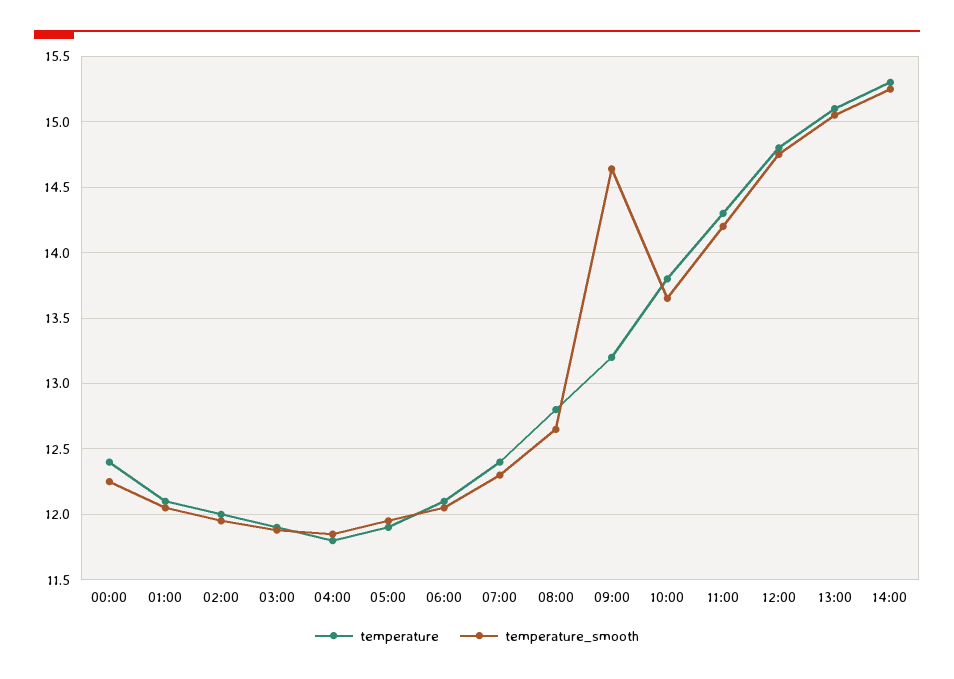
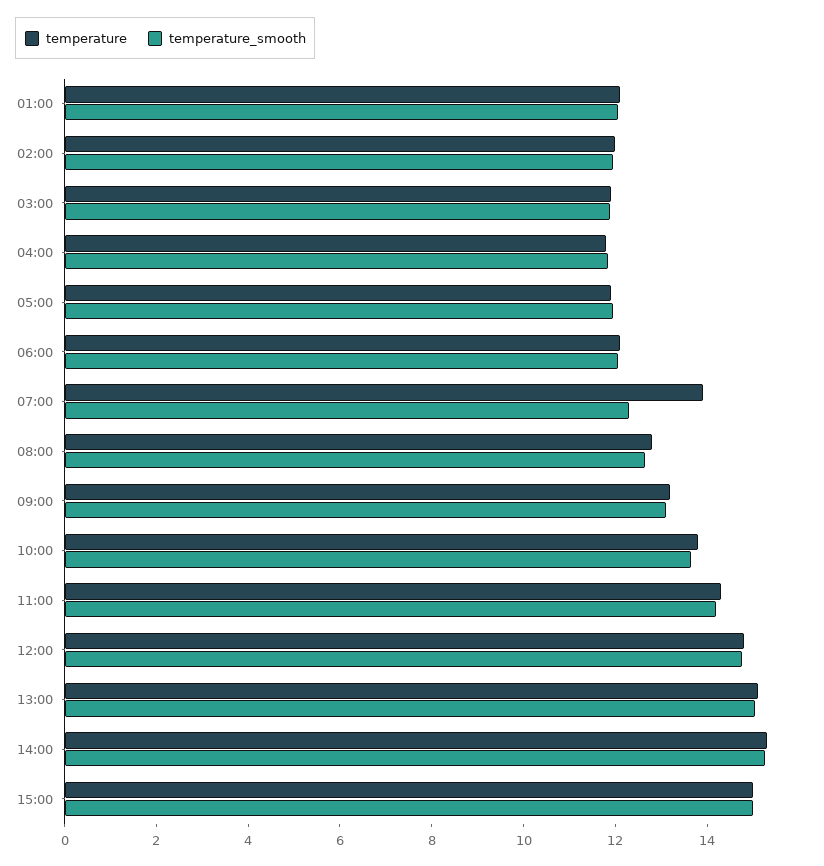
temperature, 00:00: 12.4 -> none
temperature_smooth, 00:00: 12.25 -> none
temperature, 07:00: 12.4 -> 14
temperature_smooth, 09:00: 14.65 -> 13
temperature, 15:00: none -> 15
temperature_smooth, 15:00: none -> 15

